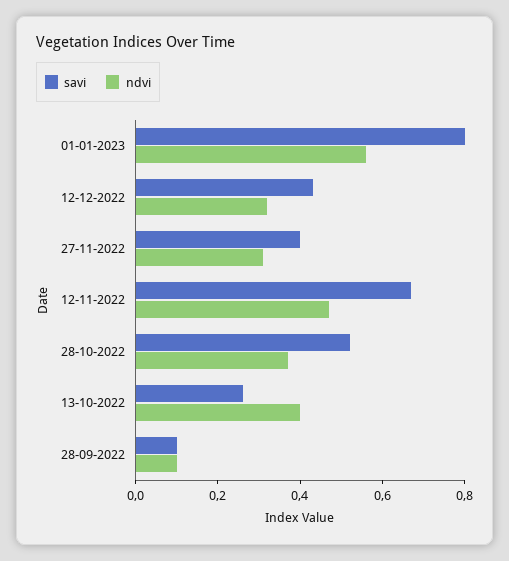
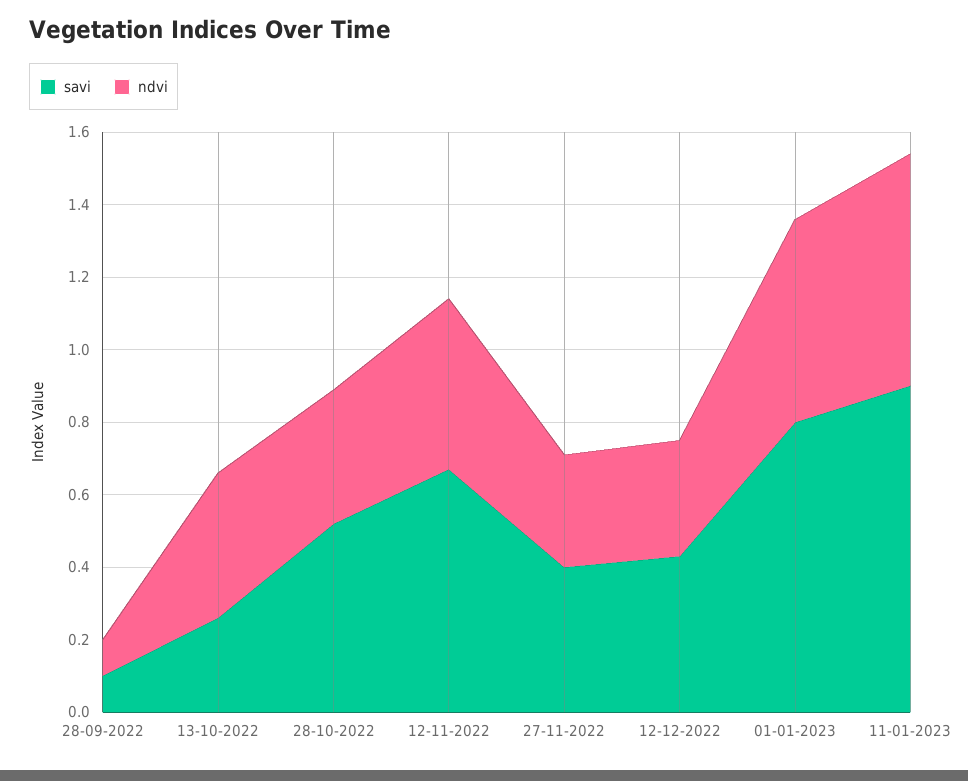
savi, 11-01-2023: none -> 0.9
ndvi, 11-01-2023: none -> 0.65

